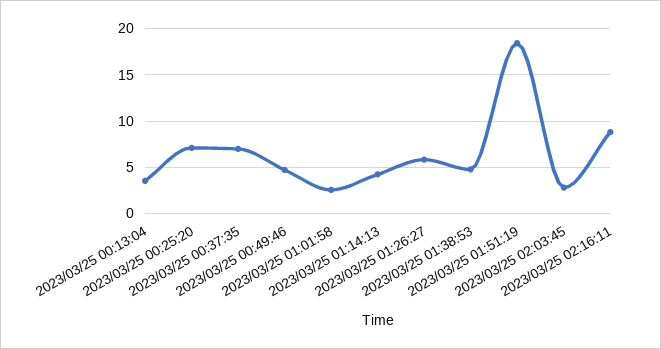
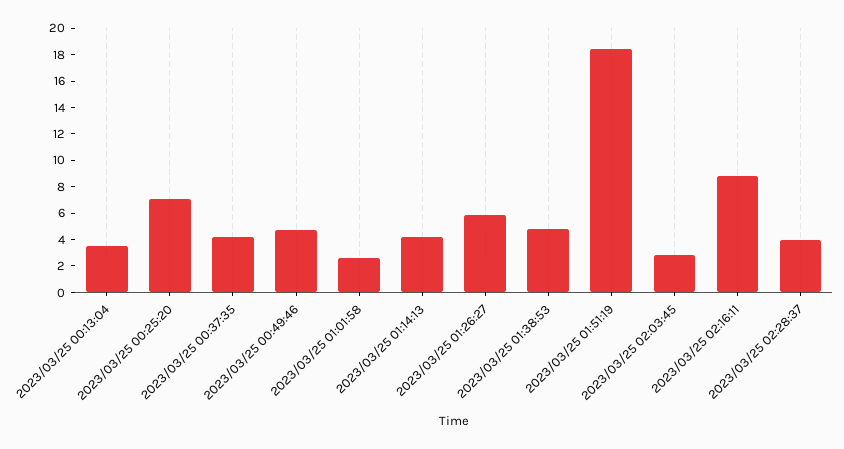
2023/03/25 00:37:35: 7 -> 4
2023/03/25 02:28:37: none -> 4

